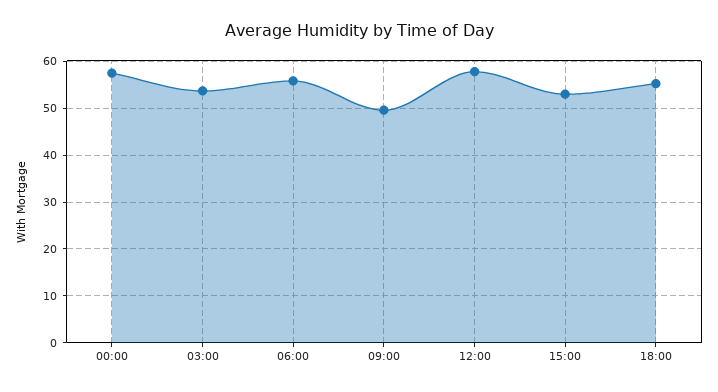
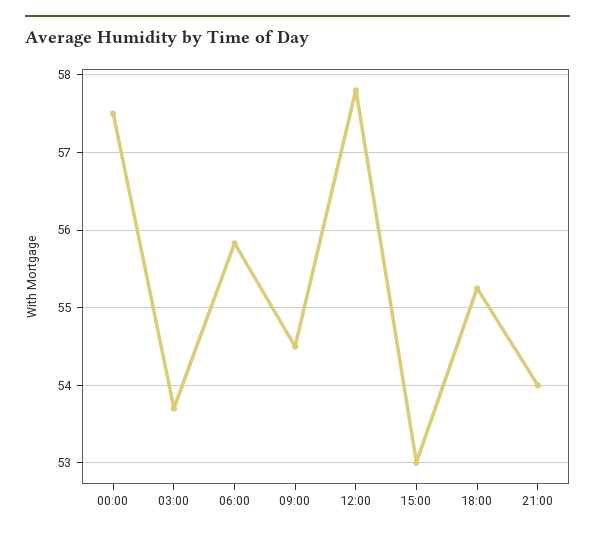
09:00: 50 -> 54.5
21:00: none -> 54

